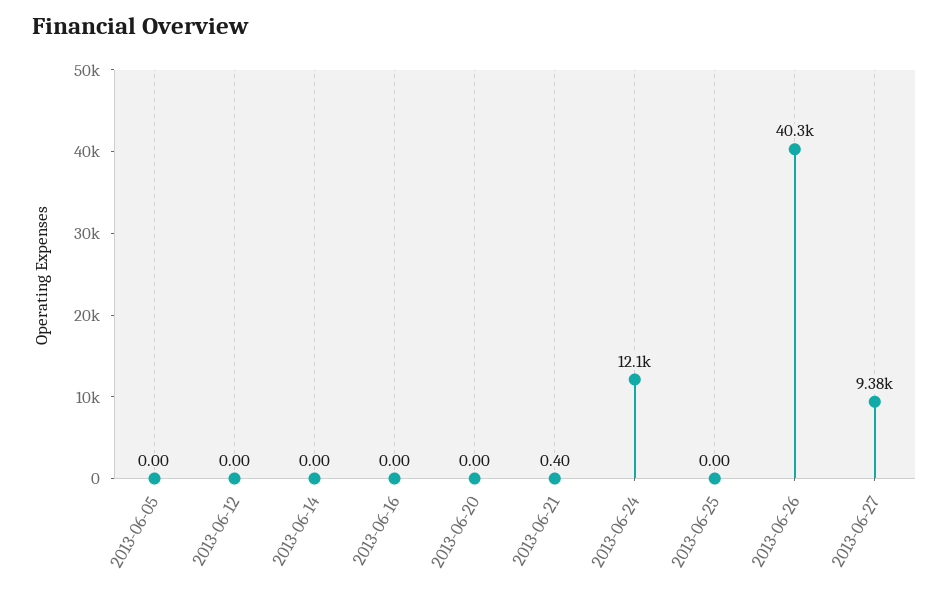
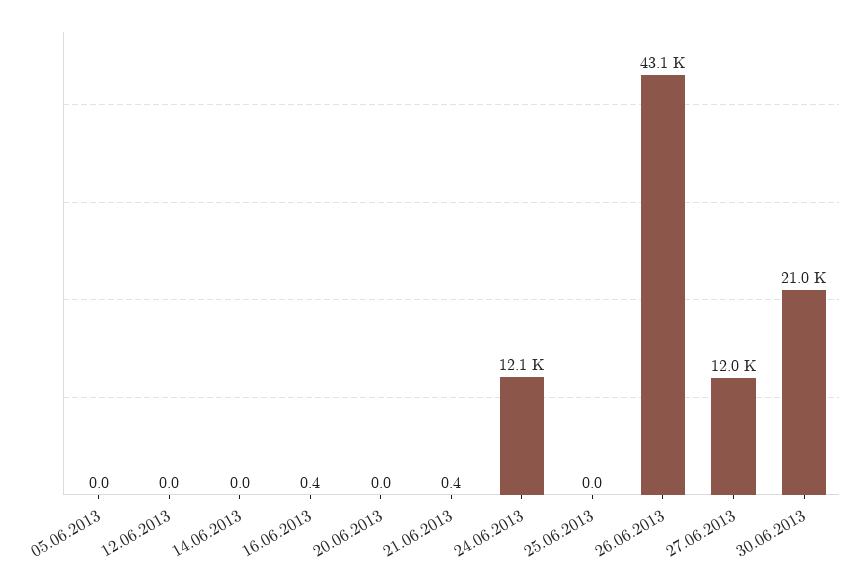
2013-06-16: 0 -> 0.4
2013-06-26: 40300 -> 43100
2013-06-27: 9380 -> 12000
30.06.2013: none -> 21000

